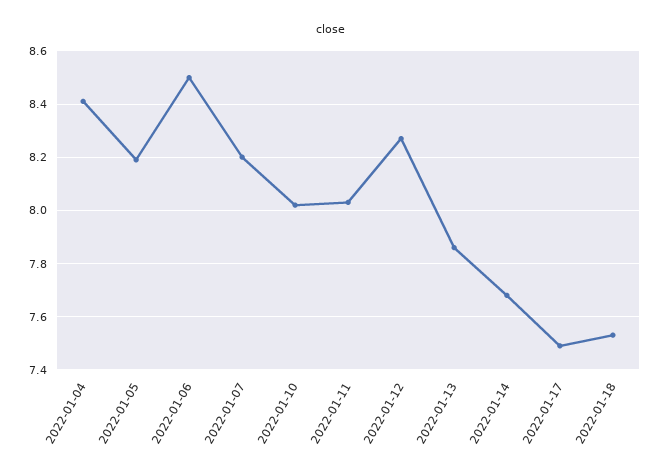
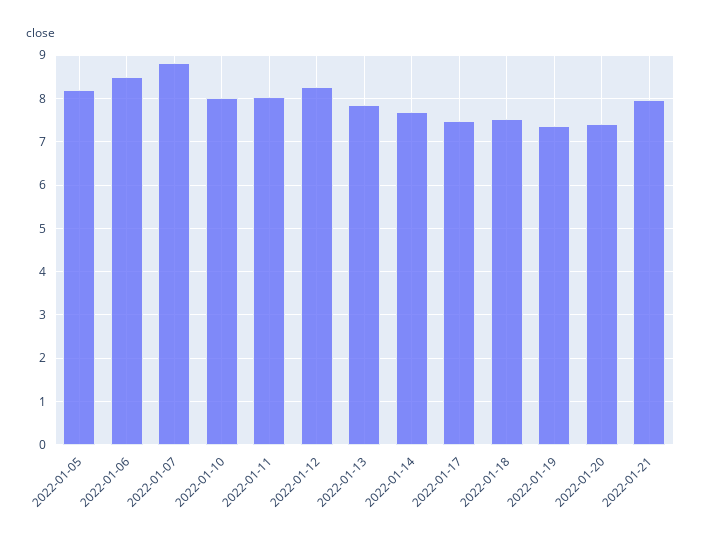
2022-01-04: 8.4 -> none
2022-01-07: 8.2 -> 8.8
2022-01-19: none -> 7.4
2022-01-20: none -> 7.4
2022-01-21: none -> 8

